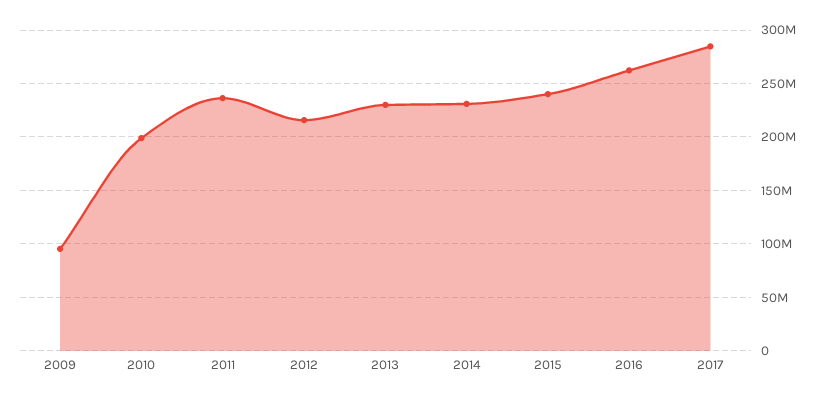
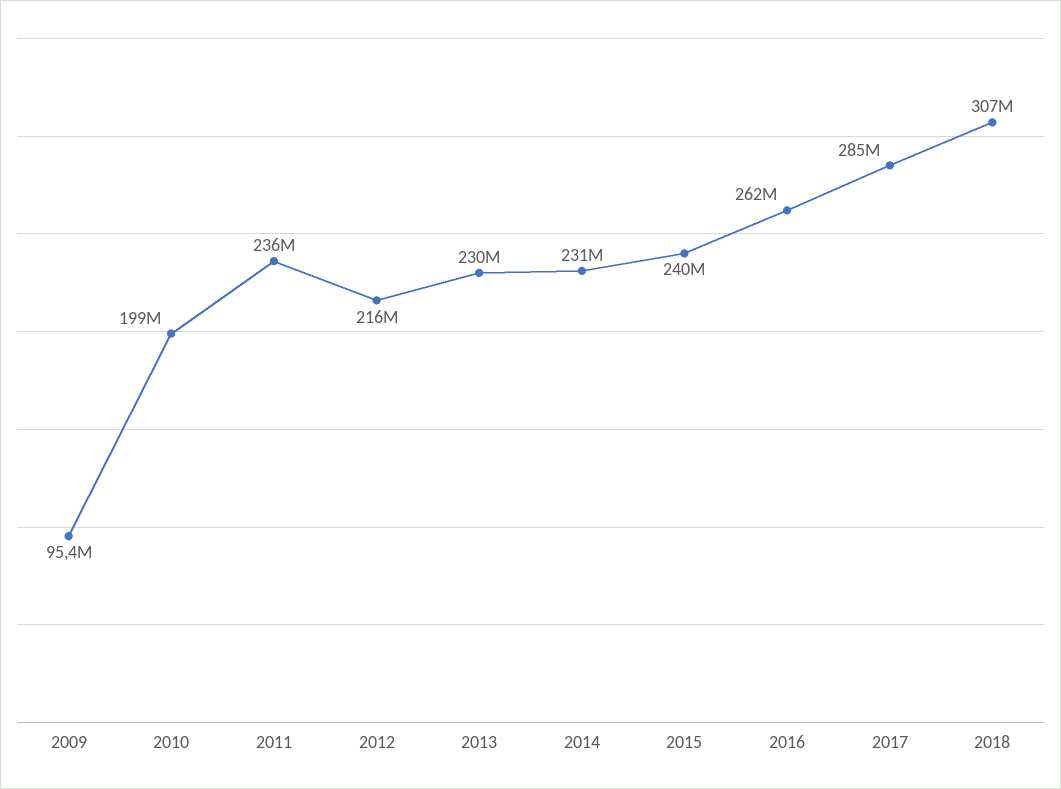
2018: none -> 307000000

